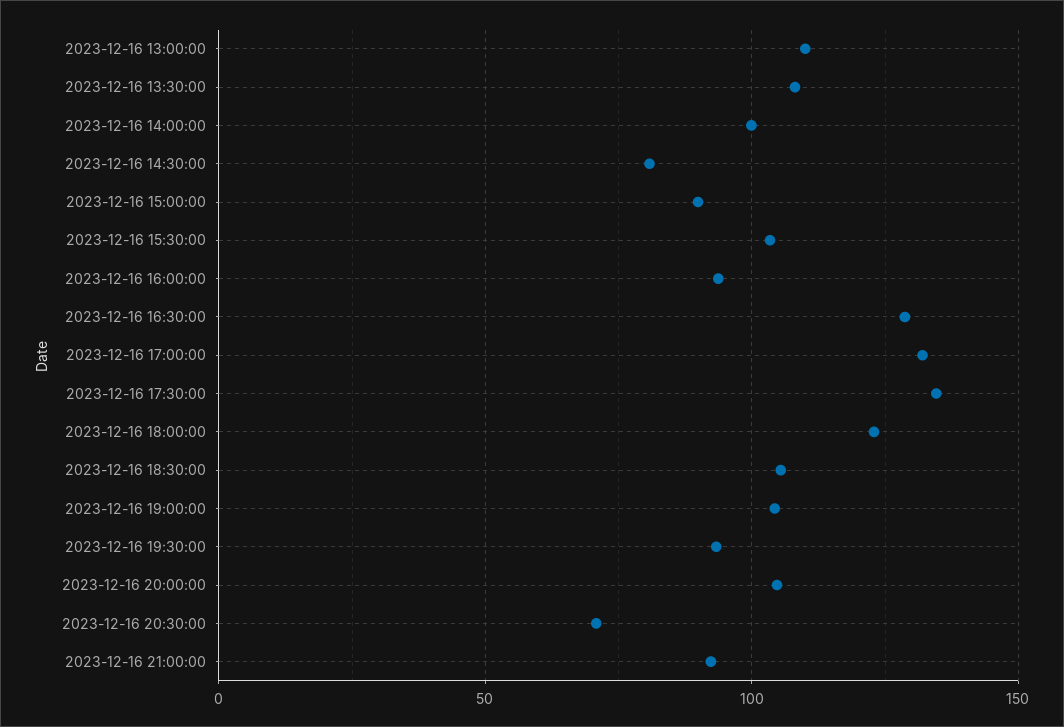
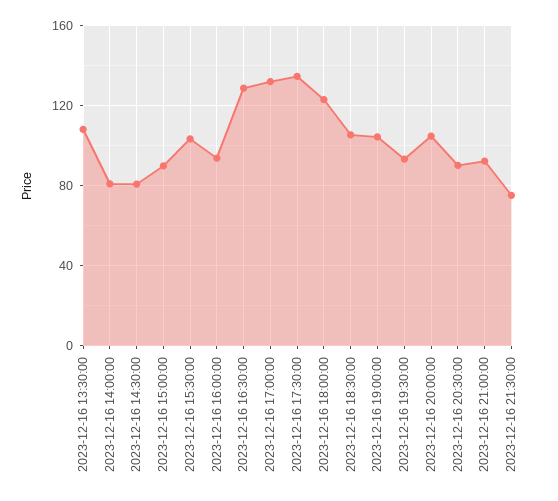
2023-12-16 13:00:00: 110 -> none
2023-12-16 14:00:00: 100 -> 80
2023-12-16 20:30:00: 70 -> 90
2023-12-16 21:30:00: none -> 75

